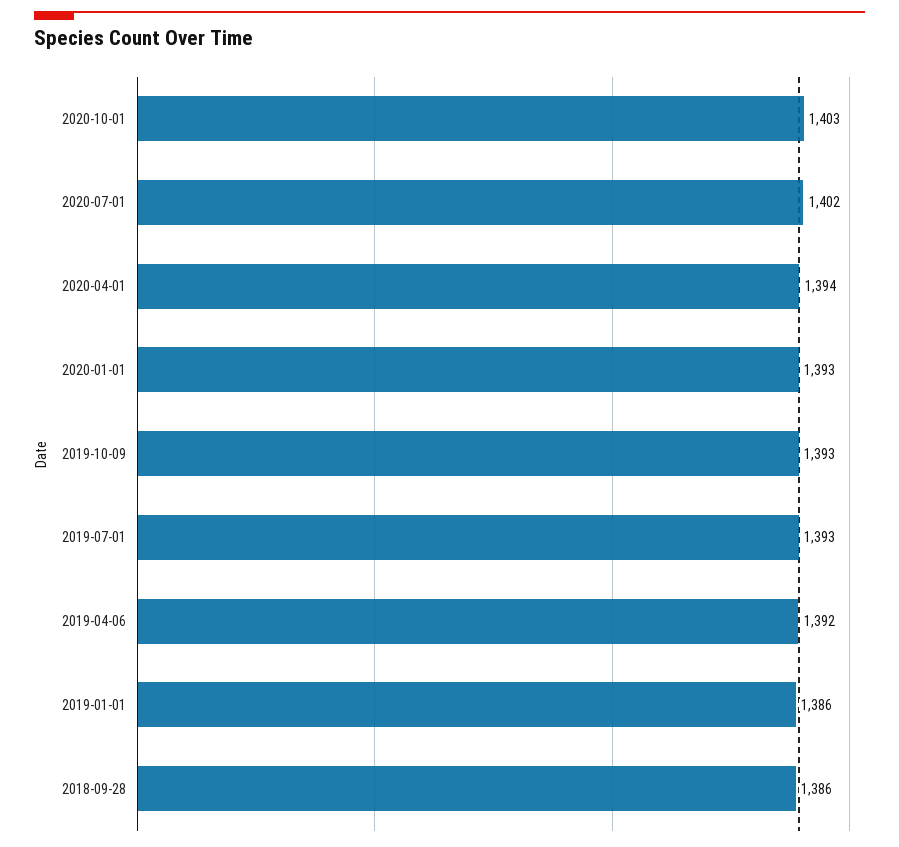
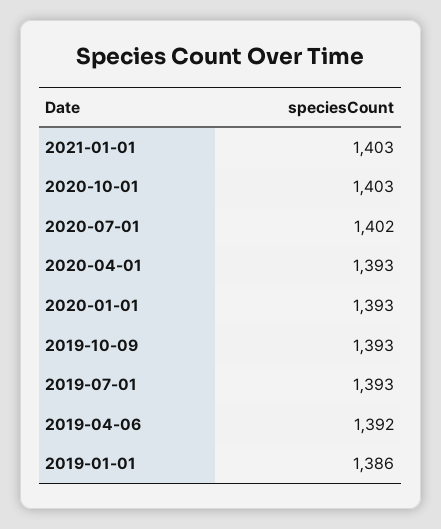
2020-04-01: 1394 -> 1393
2018-09-28: 1386 -> none
2021-01-01: none -> 1403

